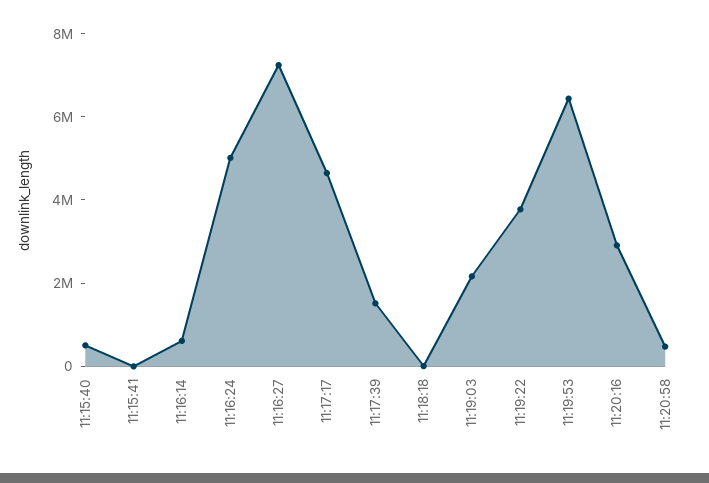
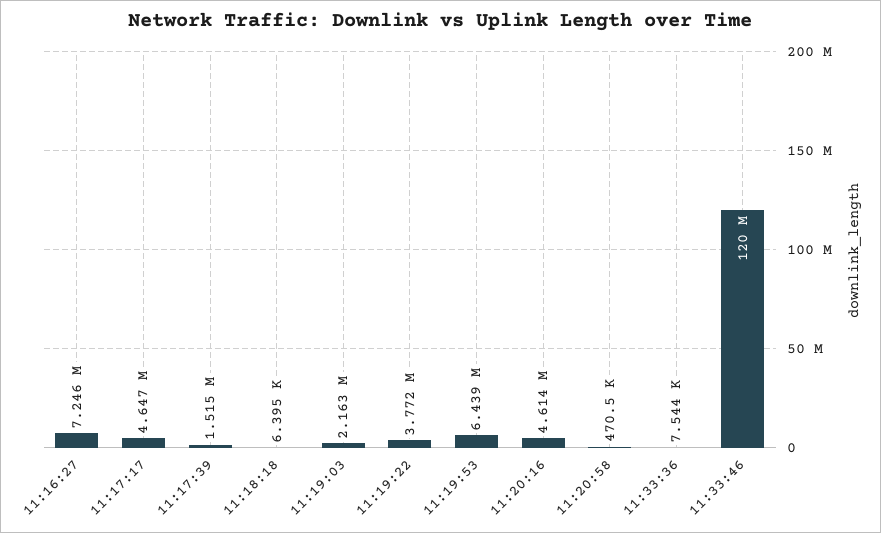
11:15:40: 500000 -> none
11:15:41: 0 -> none
11:16:14: 500000 -> none
11:16:24: 5000000 -> none
11:20:16: 3000000 -> 4614000
11:33:36: none -> 7544
11:33:46: none -> 120000000

